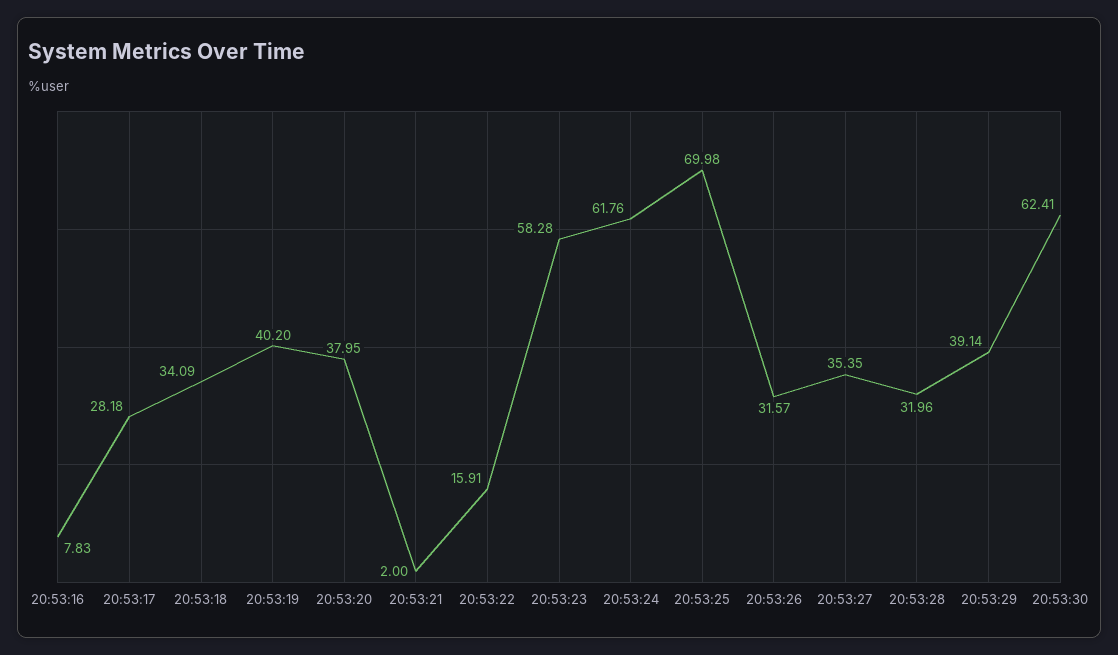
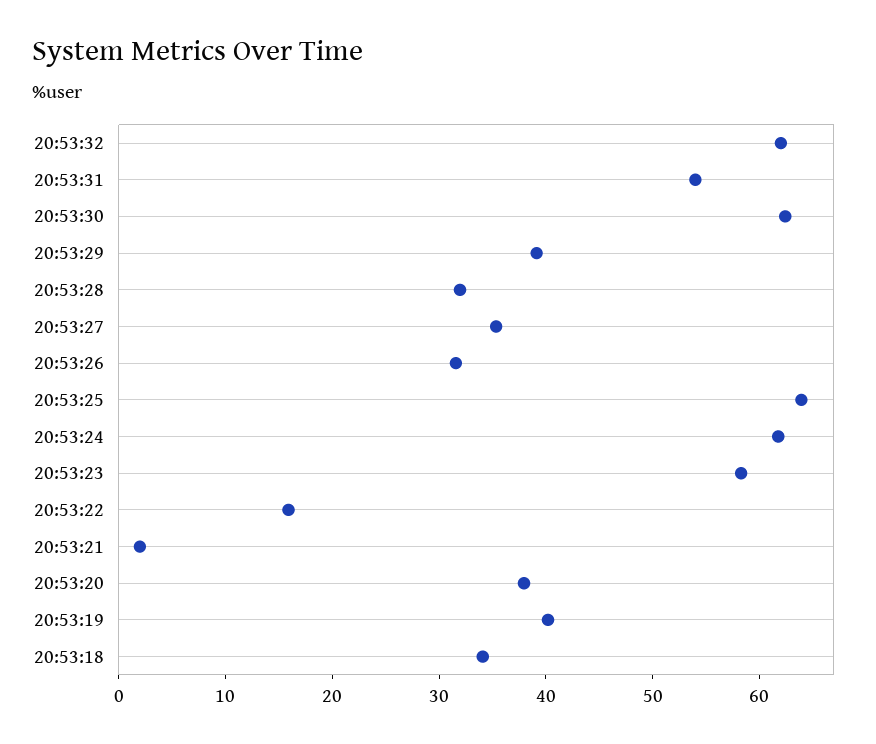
20:53:16: 7.83 -> none
20:53:17: 28.18 -> none
20:53:25: 69.98 -> 64
20:53:32: none -> 62
20:53:31: none -> 54

